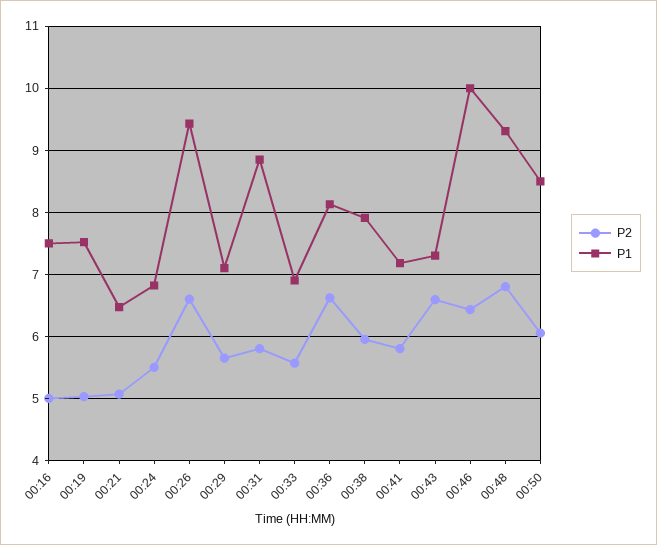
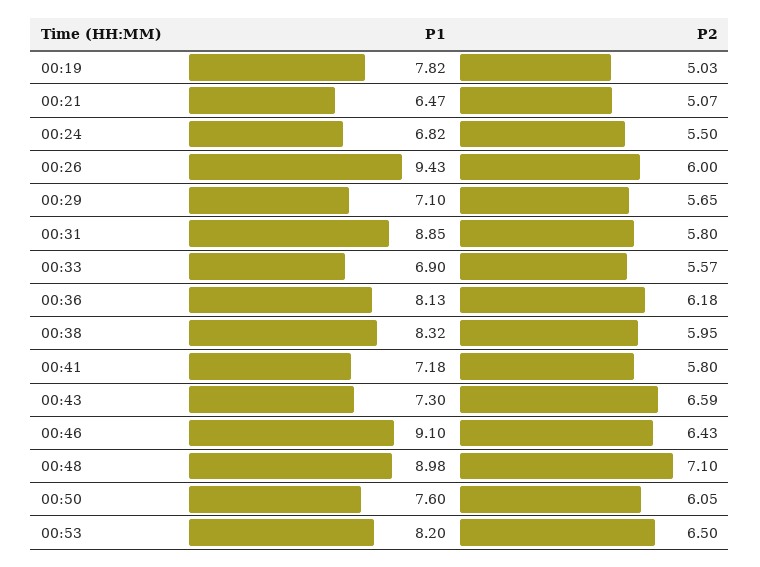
P2, 00:16: 5 -> none
P1, 00:16: 7.5 -> none
P1, 00:19: 7.5 -> 7.82
P2, 00:26: 6.6 -> 6
P2, 00:36: 6.6 -> 6.18
P1, 00:38: 7.9 -> 8.32
P1, 00:46: 10 -> 9.1
P2, 00:48: 6.8 -> 7.1
P1, 00:48: 9.3 -> 8.98
P1, 00:50: 8.5 -> 7.6
P1, 00:53: none -> 8.2
P2, 00:53: none -> 6.5

